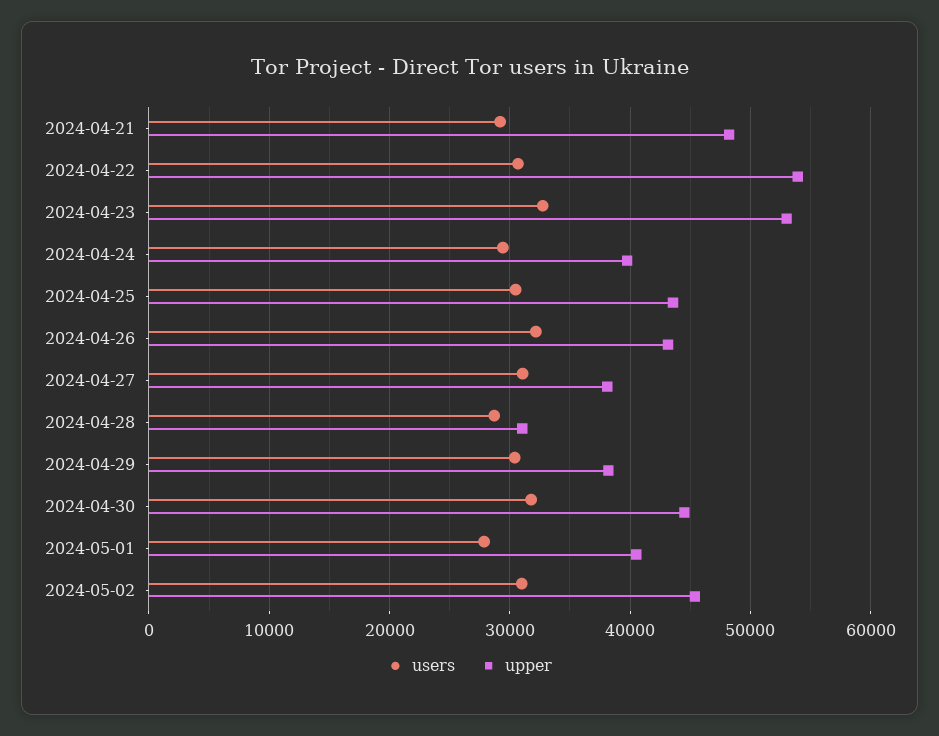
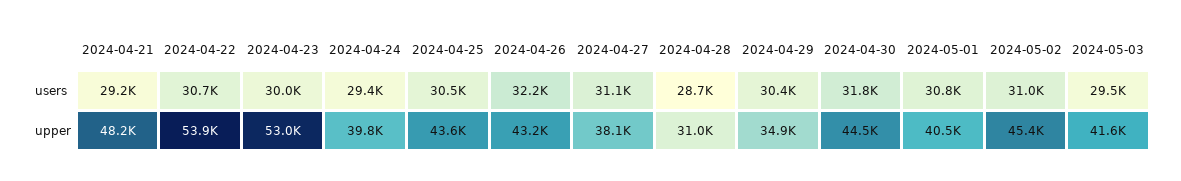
users, 2024-04-23: 33000 -> 30000
upper, 2024-04-29: 38000 -> 34900
users, 2024-05-01: 28000 -> 30800
users, 2024-05-03: none -> 29500
upper, 2024-05-03: none -> 41600

